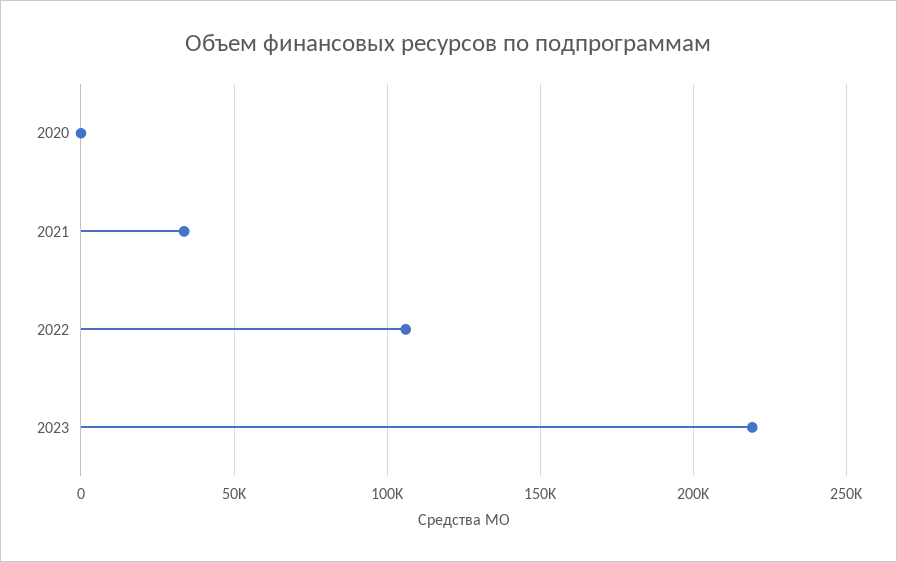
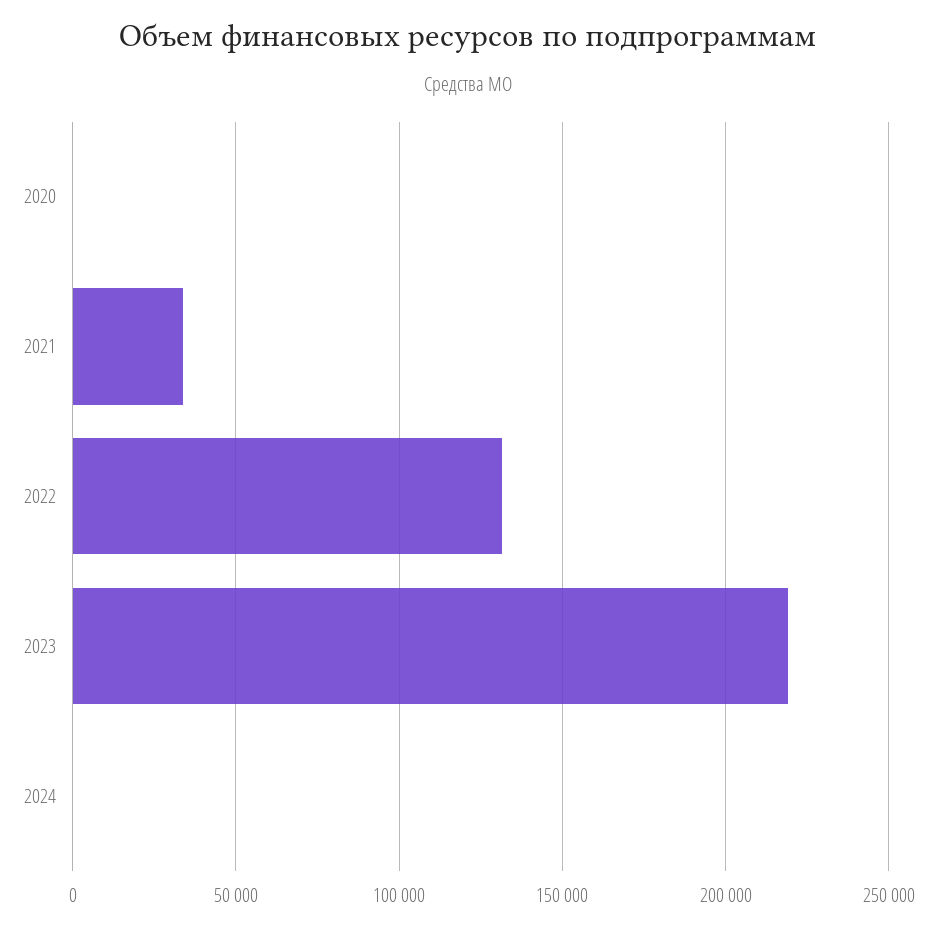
2022: 105000 -> 130000
2024: none -> 0

